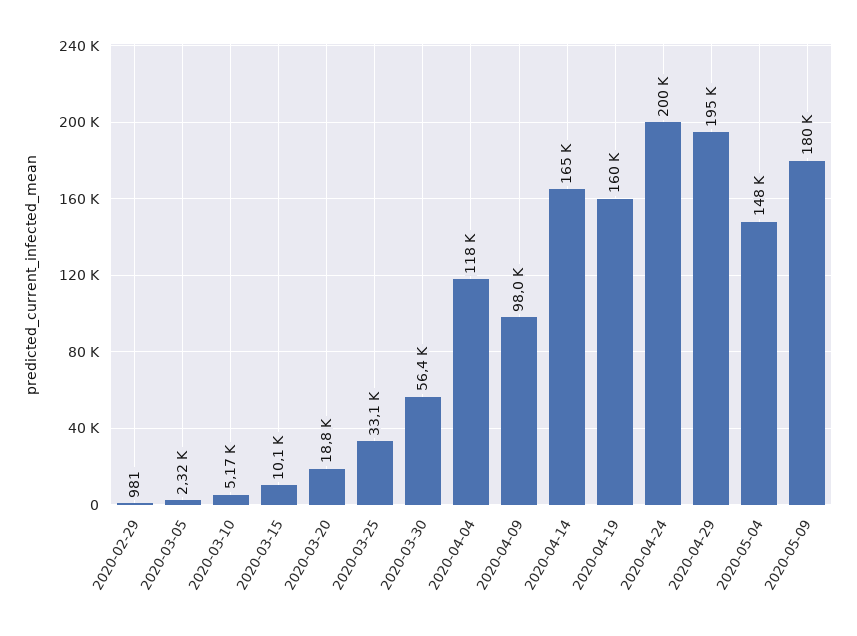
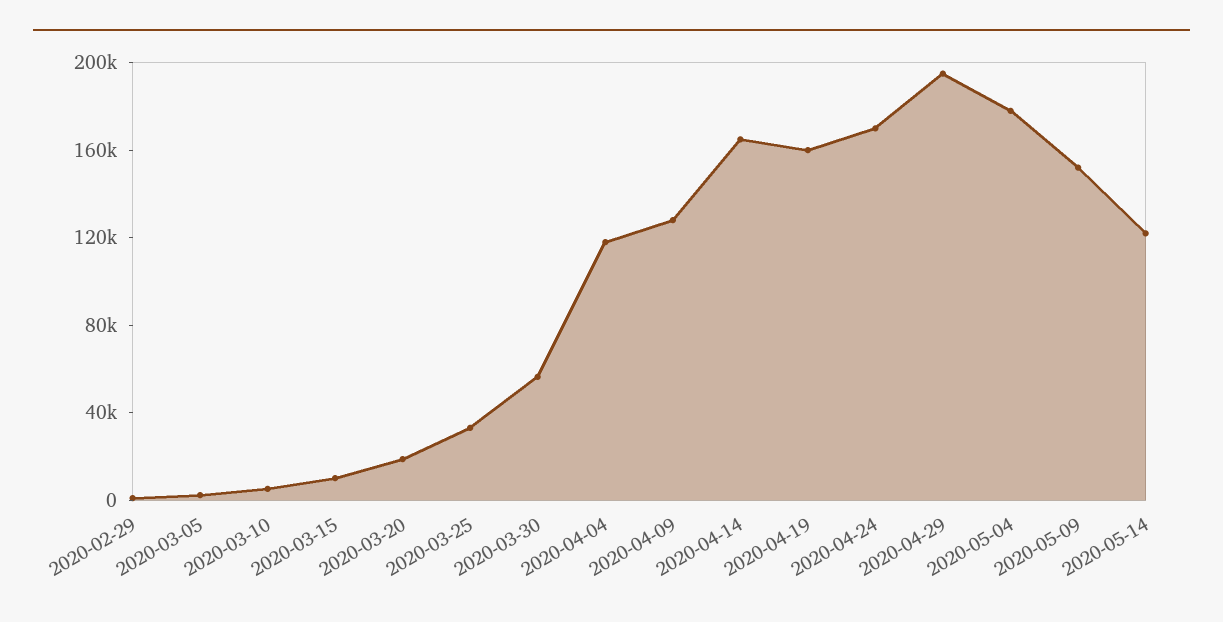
2020-04-09: 98000 -> 130000
2020-04-24: 200000 -> 170000
2020-05-04: 148000 -> 180000
2020-05-09: 180000 -> 150000
2020-05-14: none -> 120000

